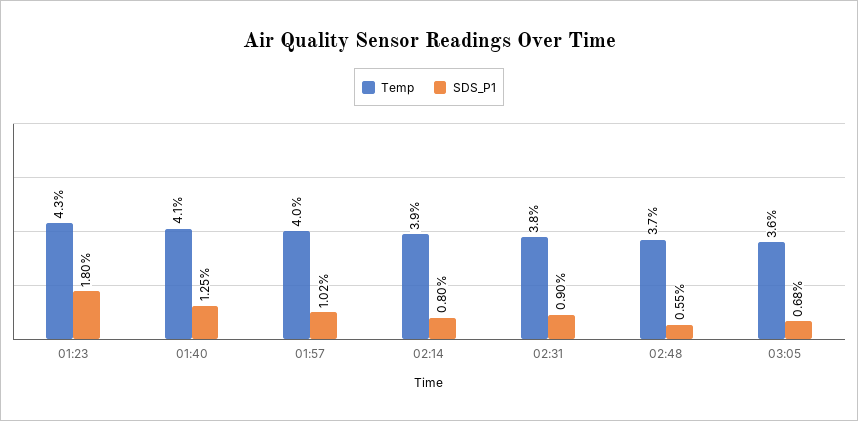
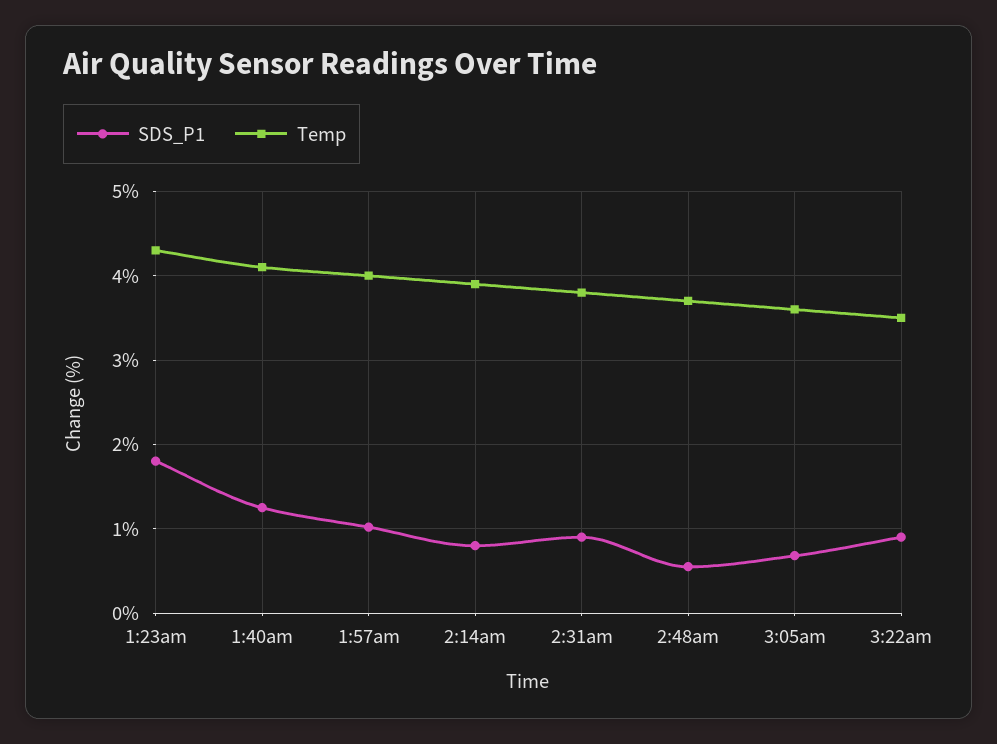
SDS_P1, 3:22am: none -> 0.9
Temp, 3:22am: none -> 3.5

